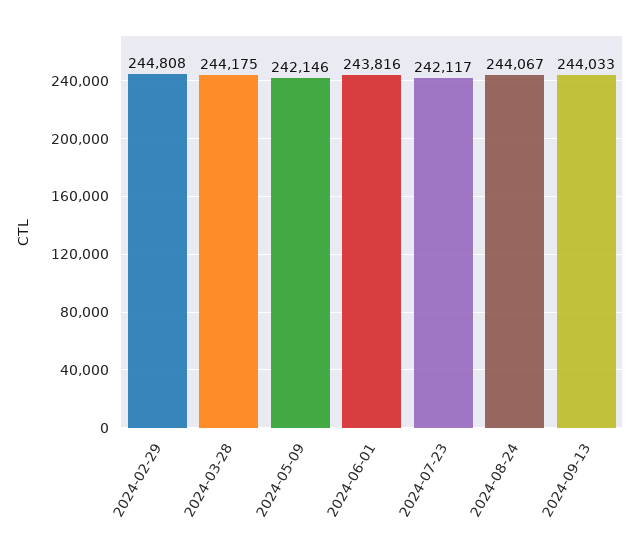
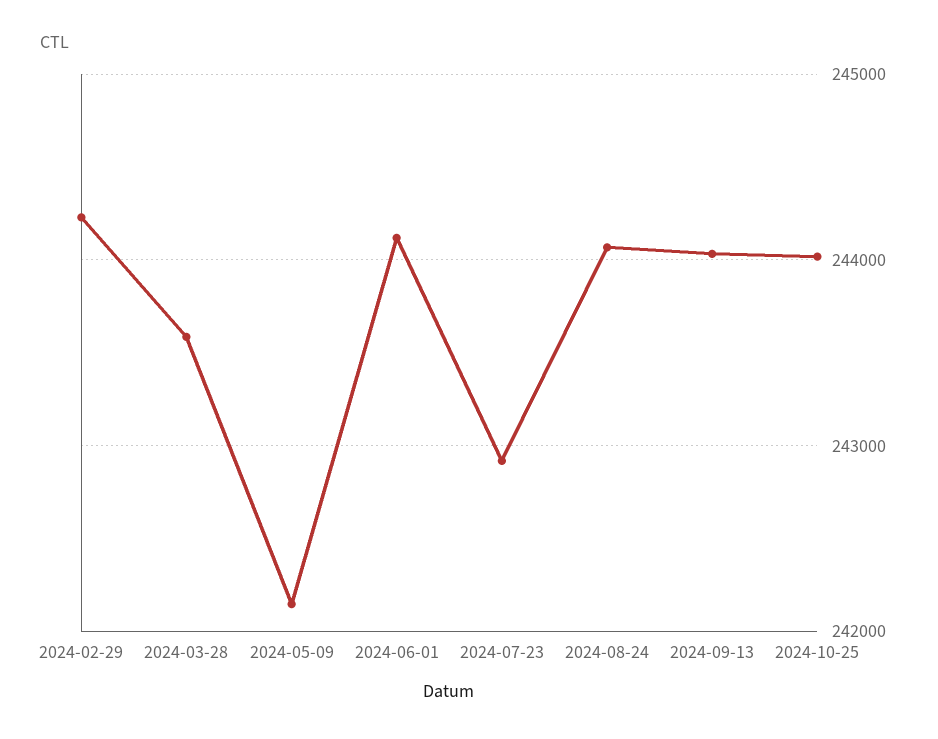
2024-02-29: 244808 -> 244200
2024-03-28: 244175 -> 243600
2024-06-01: 243816 -> 244100
2024-07-23: 242117 -> 242900
2024-10-25: none -> 244000

